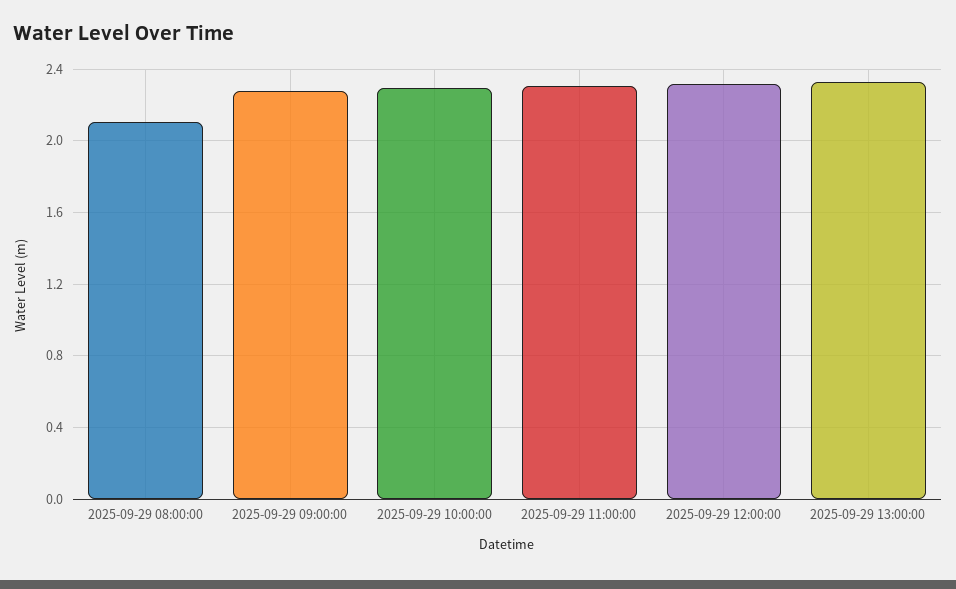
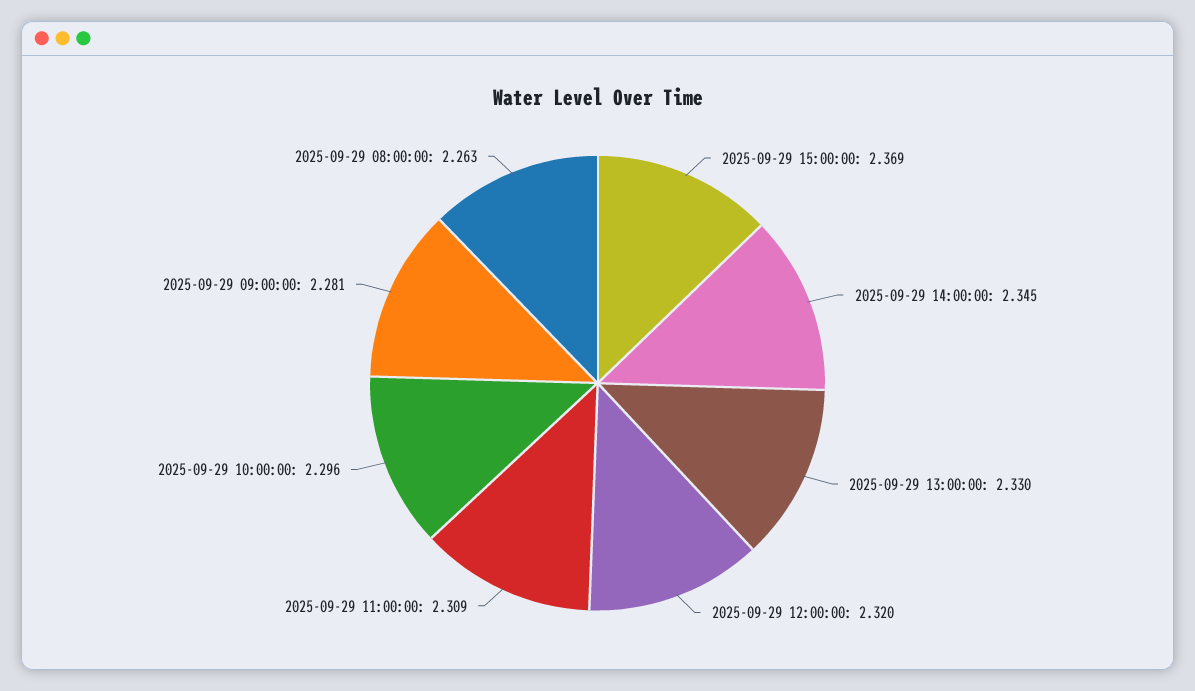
2025-09-29 08:00:00: 2.1 -> 2.263
2025-09-29 15:00:00: none -> 2.369
2025-09-29 14:00:00: none -> 2.345

